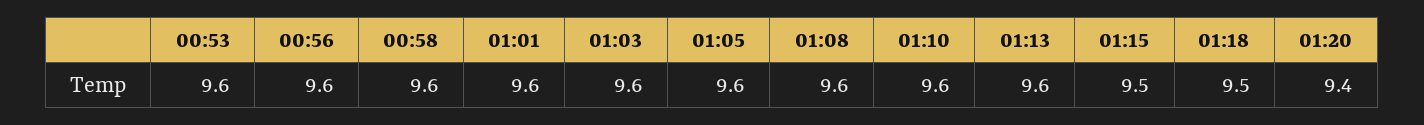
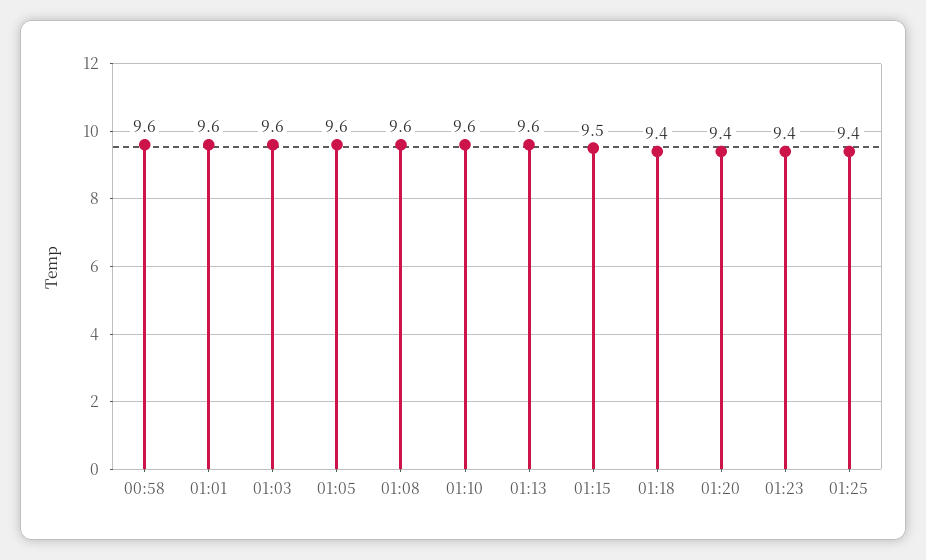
00:53: 9.6 -> none
00:56: 9.6 -> none
01:18: 9.5 -> 9.4
01:23: none -> 9.4
01:25: none -> 9.4

